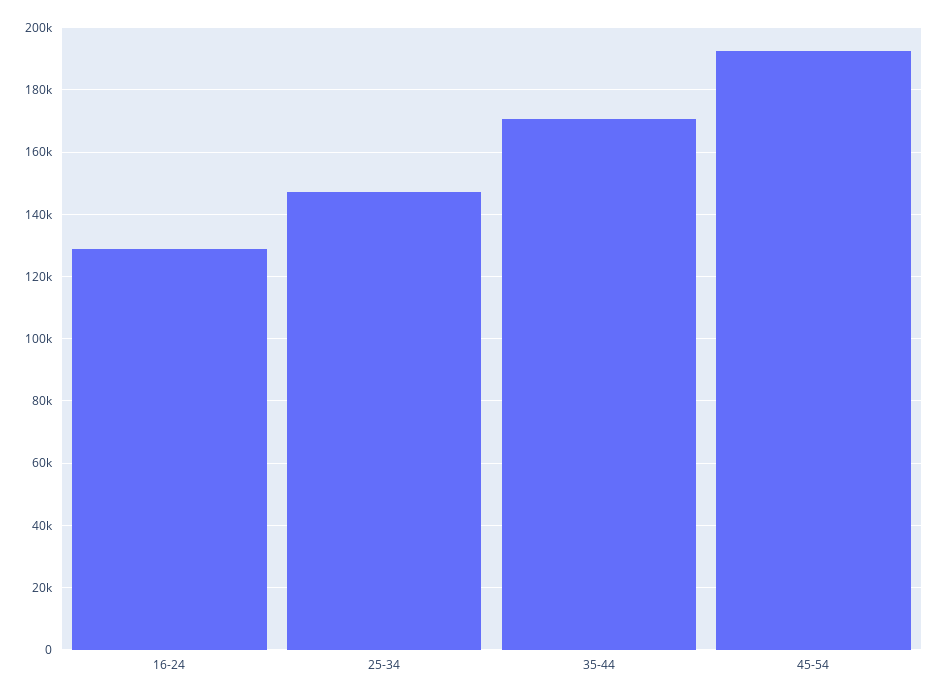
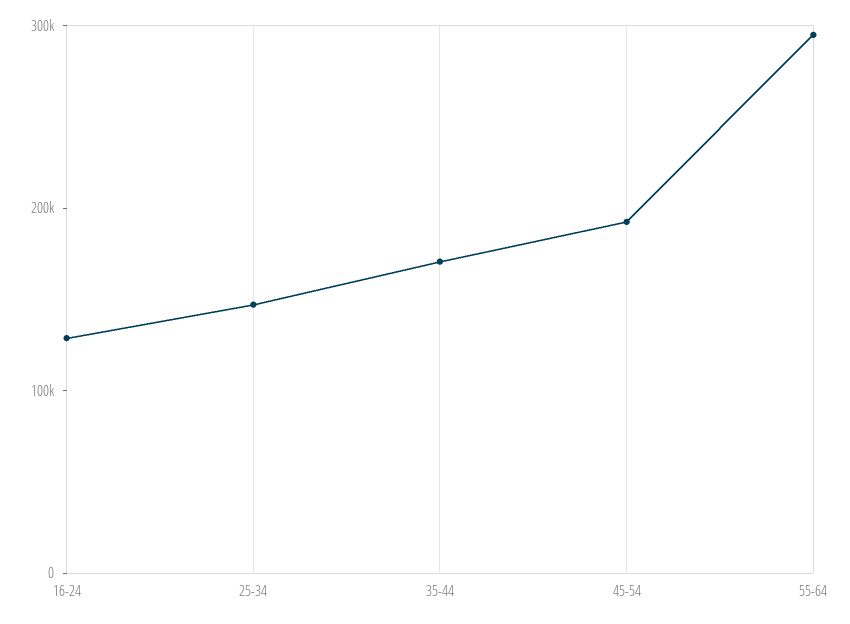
55-64: none -> 300000

